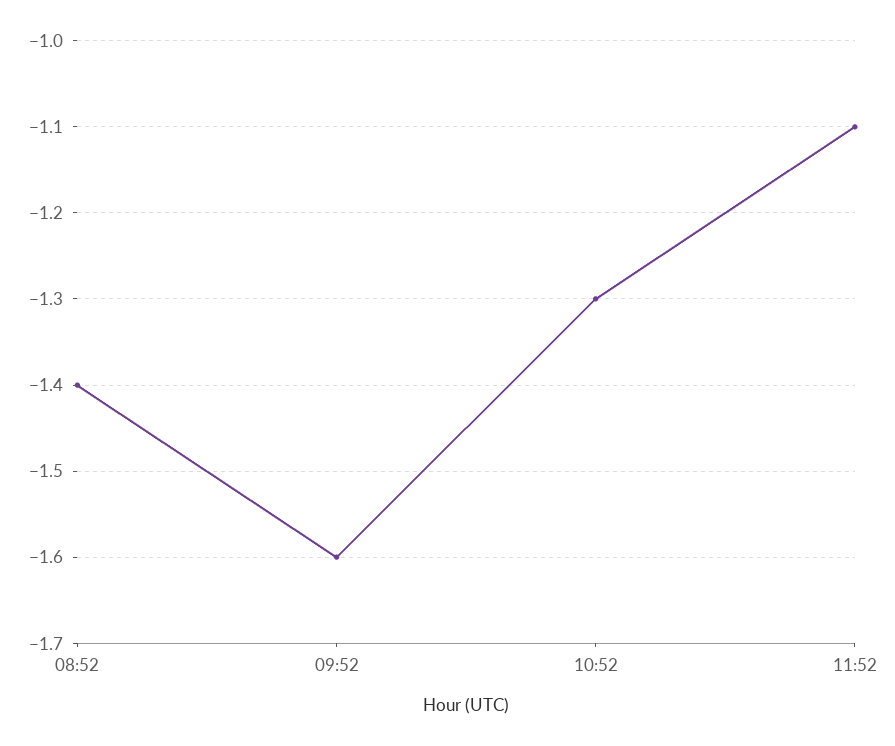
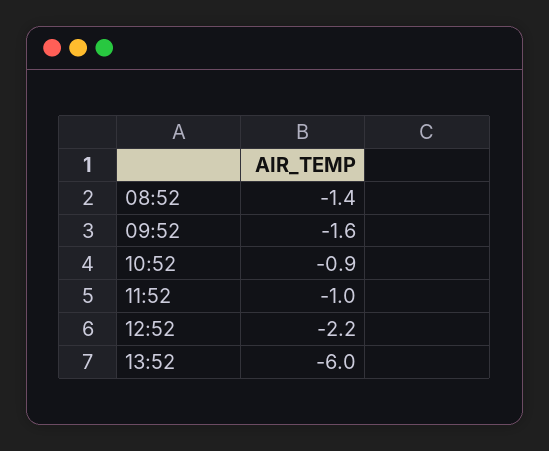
10:52: -1.3 -> -0.9
11:52: -1.1 -> -1
12:52: none -> -2.2
13:52: none -> -6

